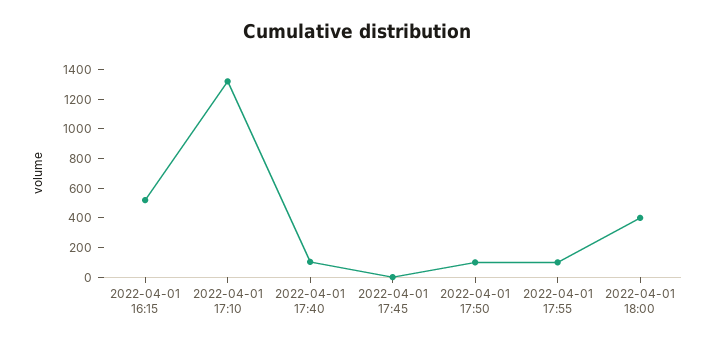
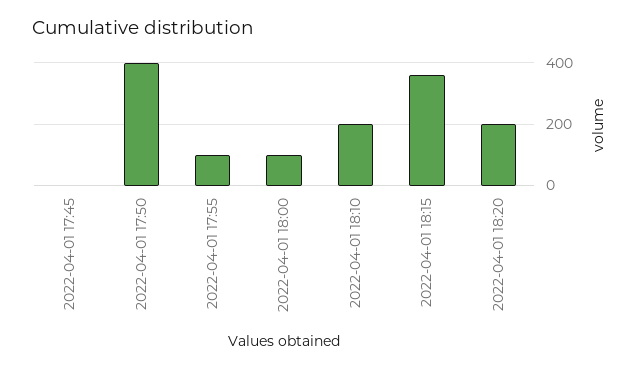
2022-04-01 16:15: 500 -> none
2022-04-01 17:10: 1300 -> none
2022-04-01 17:40: 100 -> none
2022-04-01 17:50: 100 -> 400
2022-04-01 18:00: 400 -> 100
2022-04-01 18:10: none -> 200
2022-04-01 18:15: none -> 360
2022-04-01 18:20: none -> 200

